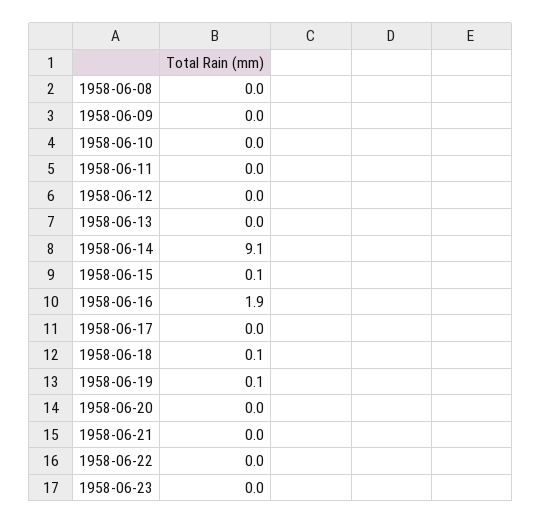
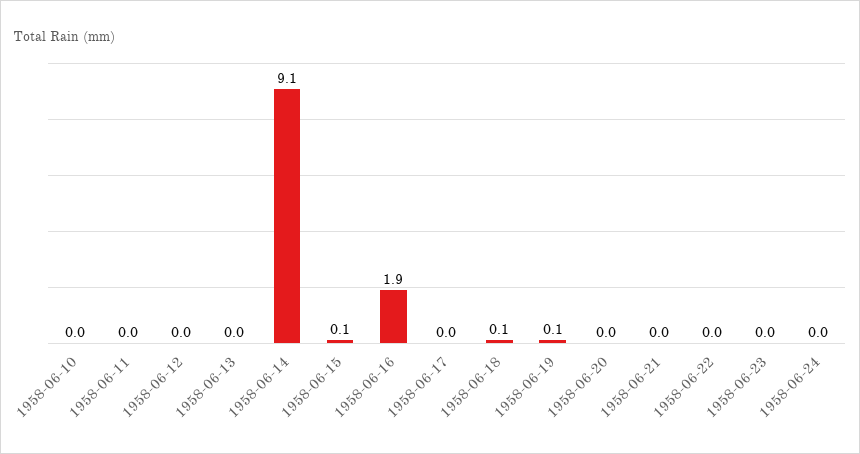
1958-06-08: 0 -> none
1958-06-09: 0 -> none
1958-06-24: none -> 0

